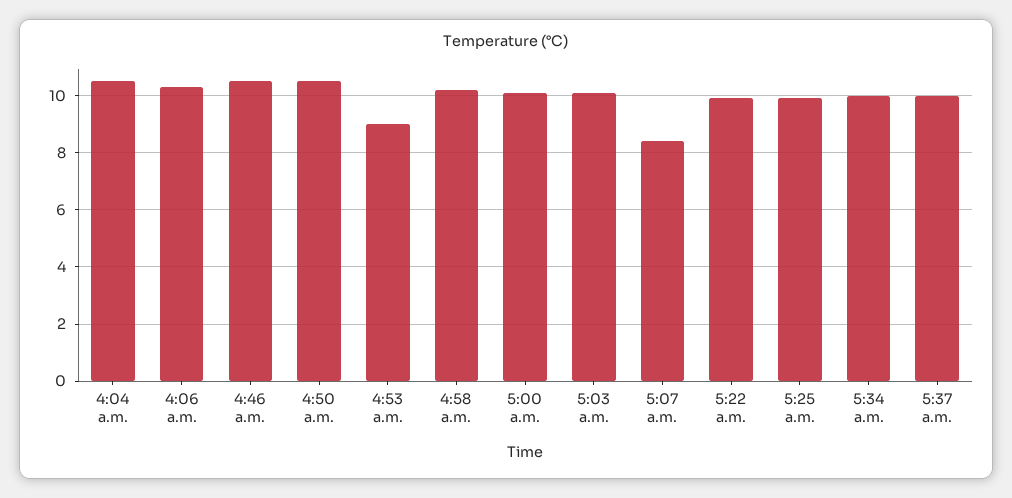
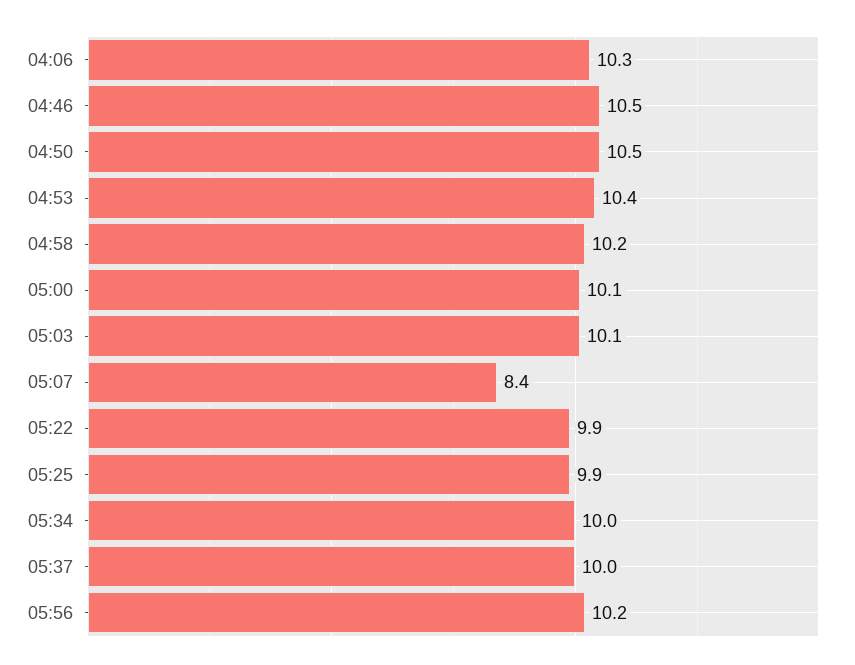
4:04 a.m.: 10.5 -> none
4:53 a.m.: 9 -> 10.4
05:56: none -> 10.2

